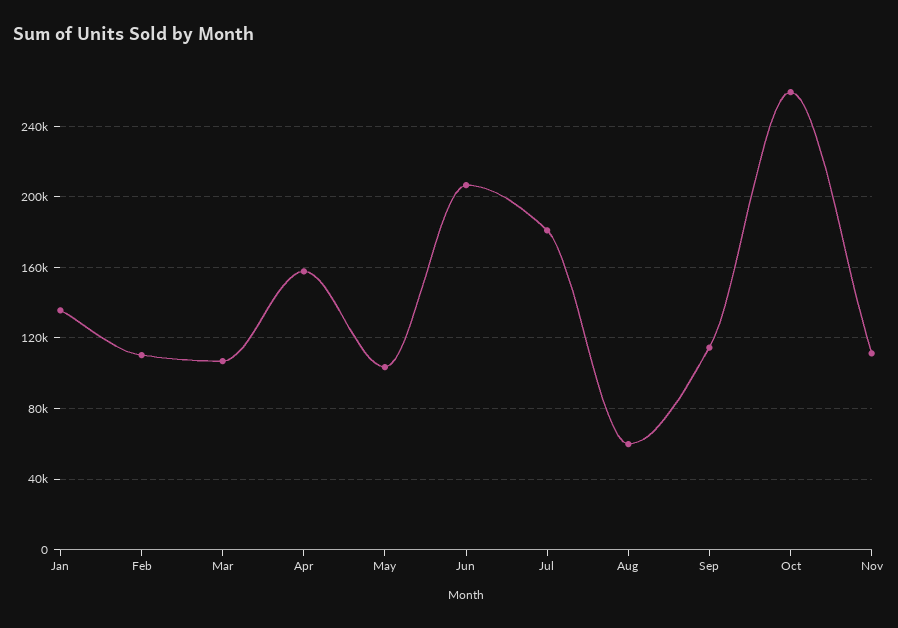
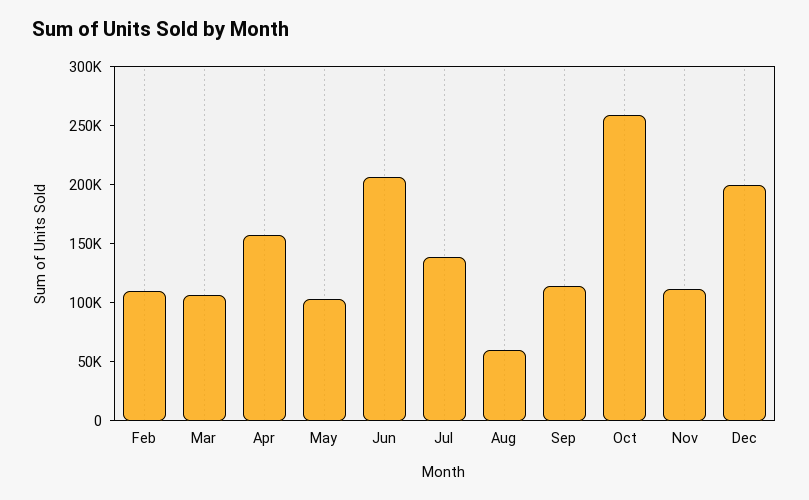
Jan: 135000 -> none
Jul: 180000 -> 140000
Dec: none -> 200000

